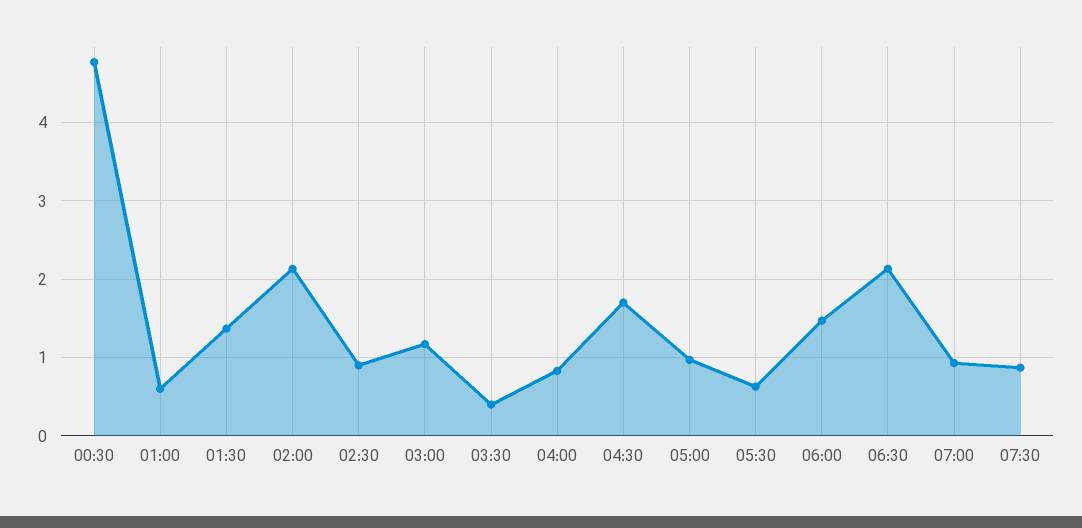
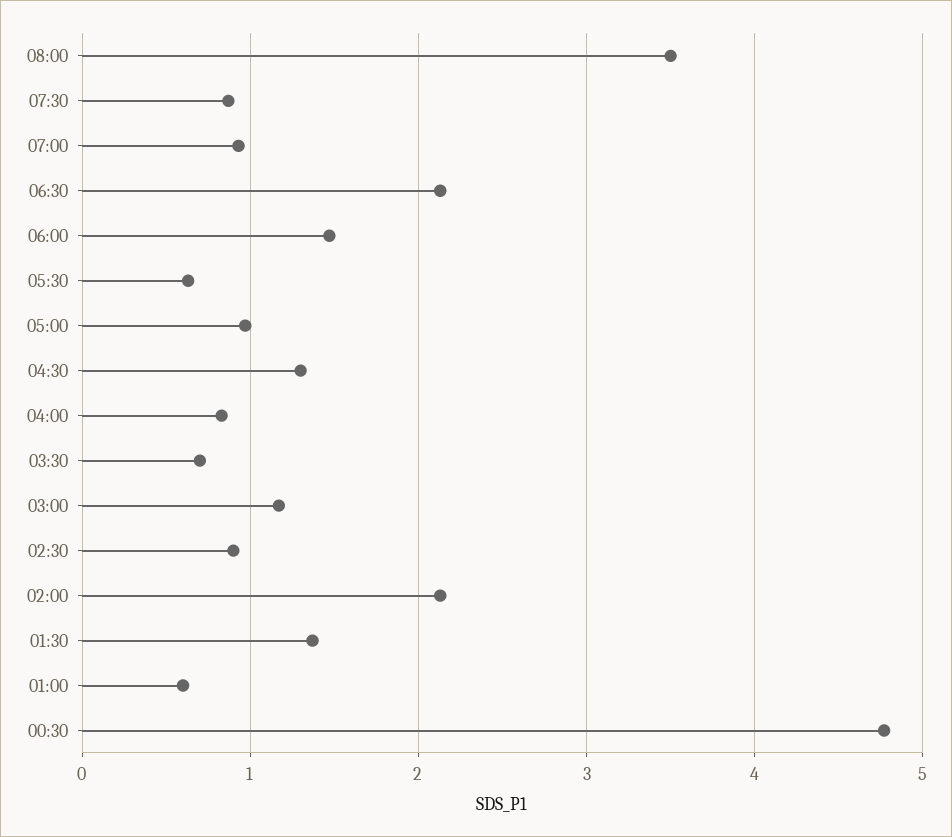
03:30: 0.4 -> 0.7
04:30: 1.7 -> 1.3
08:00: none -> 3.5

